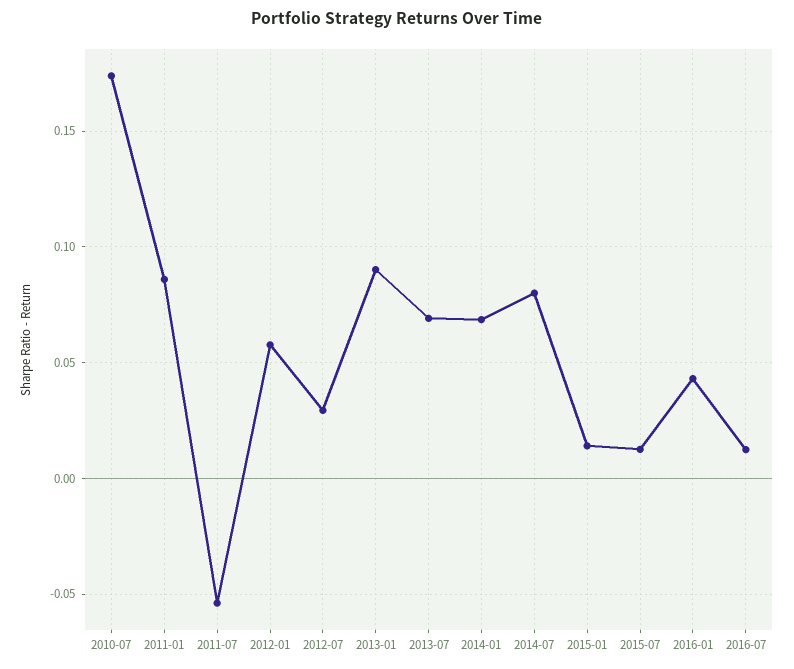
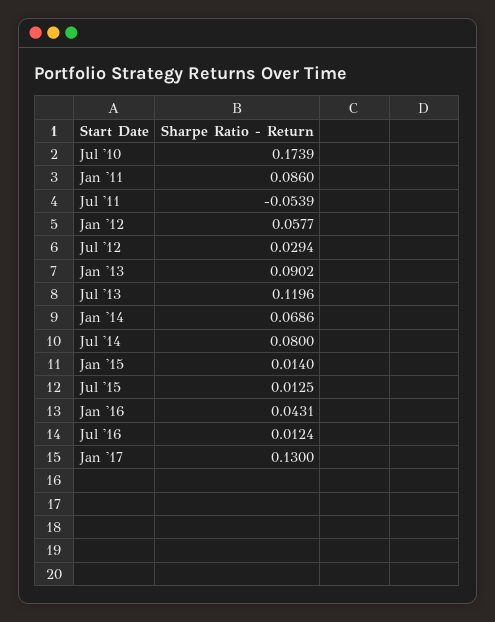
2013-07: 0.07 -> 0.1196
Jan '17: none -> 0.13

